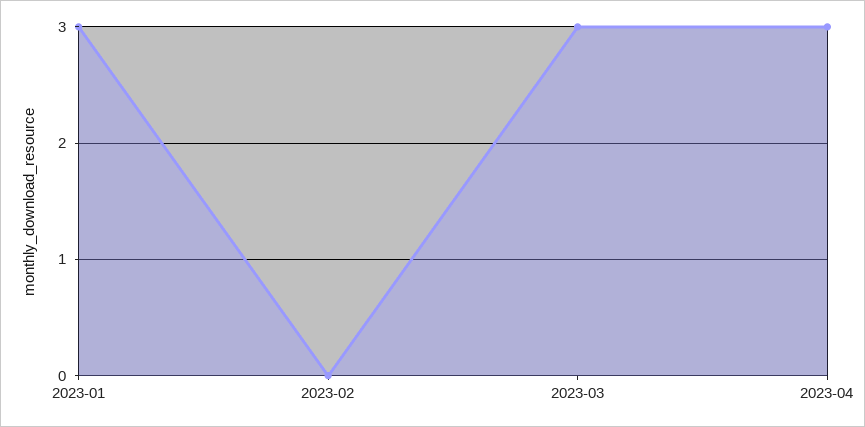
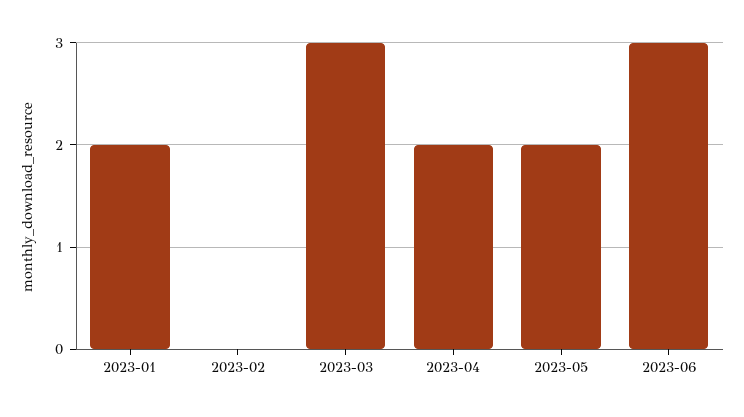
2023-01: 3 -> 2
2023-04: 3 -> 2
2023-05: none -> 2
2023-06: none -> 3

